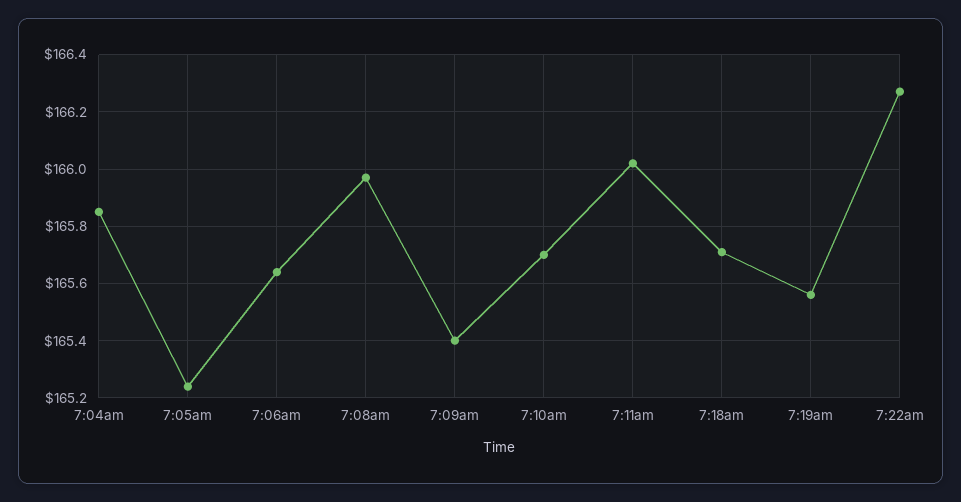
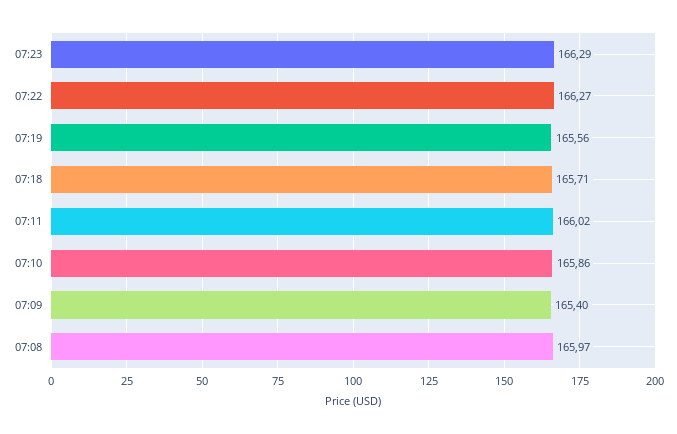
7:04am: 165.85 -> none
7:05am: 165.25 -> none
7:06am: 165.65 -> none
7:10am: 165.7 -> 165.86
07:23: none -> 166.29

